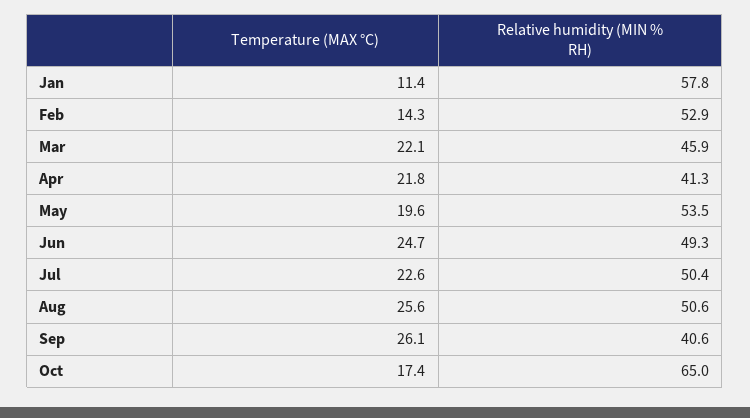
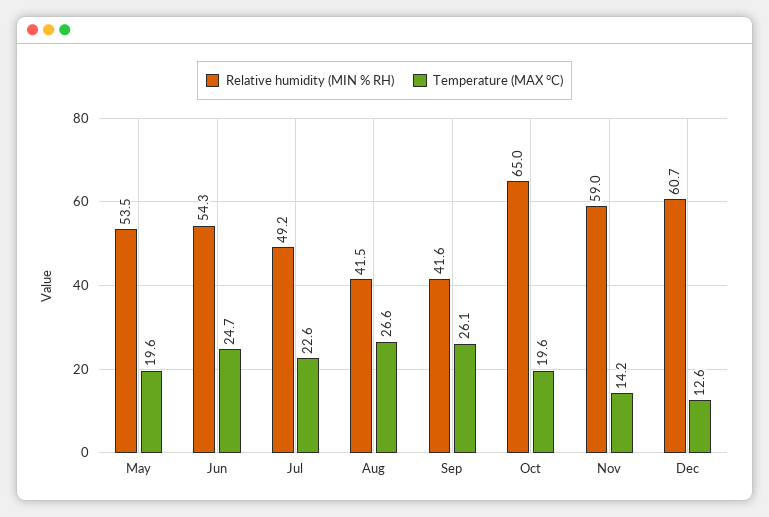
Temperature (MAX °C), Jan: 11.4 -> none
Relative humidity (MIN % RH), Jan: 57.8 -> none
Temperature (MAX °C), Feb: 14.3 -> none
Relative humidity (MIN % RH), Feb: 52.9 -> none
Temperature (MAX °C), Mar: 22.1 -> none
Relative humidity (MIN % RH), Mar: 45.9 -> none
Temperature (MAX °C), Apr: 21.8 -> none
Relative humidity (MIN % RH), Apr: 41.3 -> none
Relative humidity (MIN % RH), Jun: 49.3 -> 54.3
Relative humidity (MIN % RH), Jul: 50.4 -> 49.2
Temperature (MAX °C), Aug: 25.6 -> 26.6
Relative humidity (MIN % RH), Aug: 50.6 -> 41.5
Relative humidity (MIN % RH), Sep: 40.6 -> 41.6
Temperature (MAX °C), Oct: 17.4 -> 19.6
Relative humidity (MIN % RH), Nov: none -> 59
Temperature (MAX °C), Nov: none -> 14.2
Relative humidity (MIN % RH), Dec: none -> 60.7
Temperature (MAX °C), Dec: none -> 12.6

